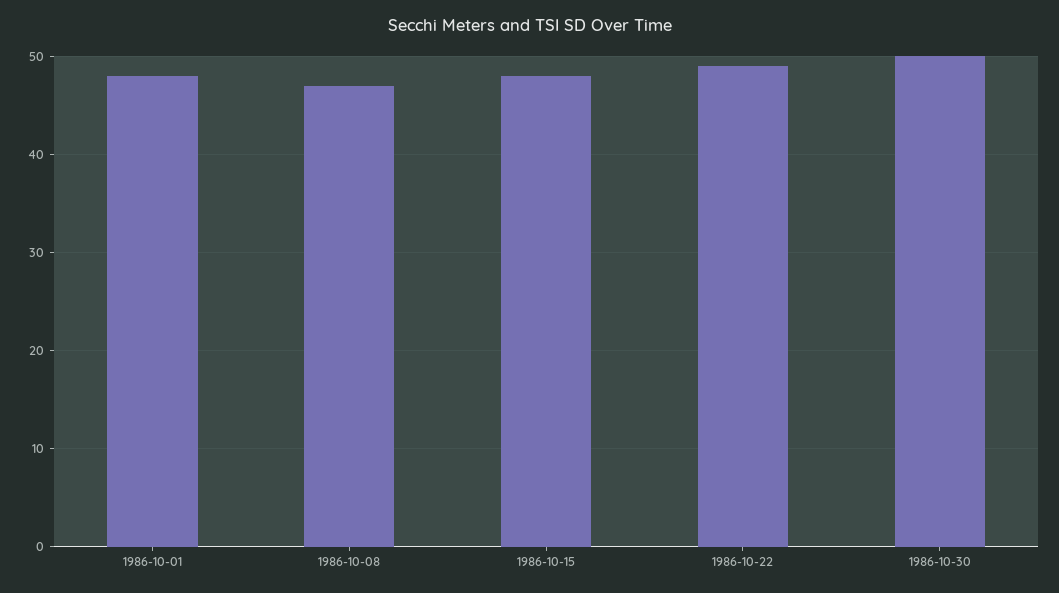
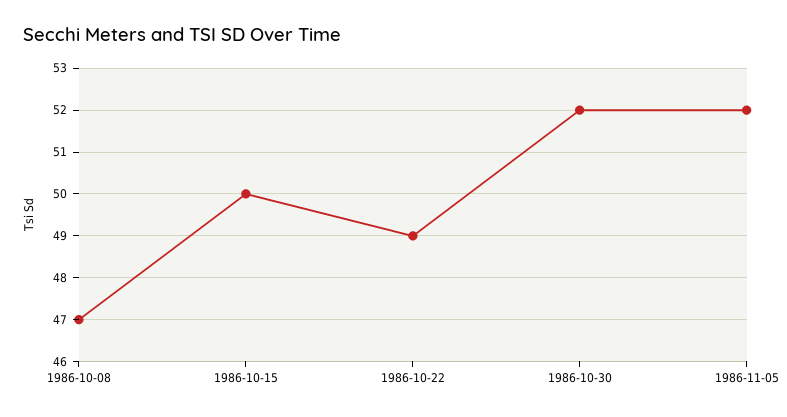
1986-10-01: 48 -> none
1986-10-15: 48 -> 50
1986-10-30: 50 -> 52
1986-11-05: none -> 52

